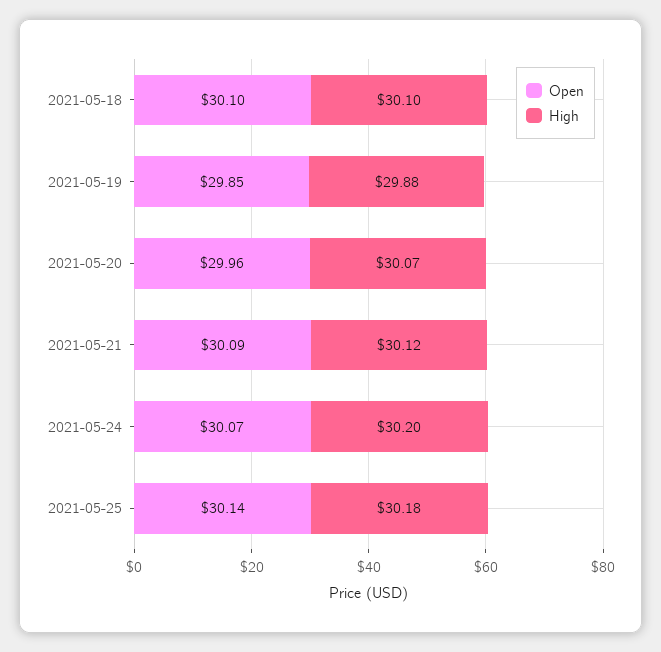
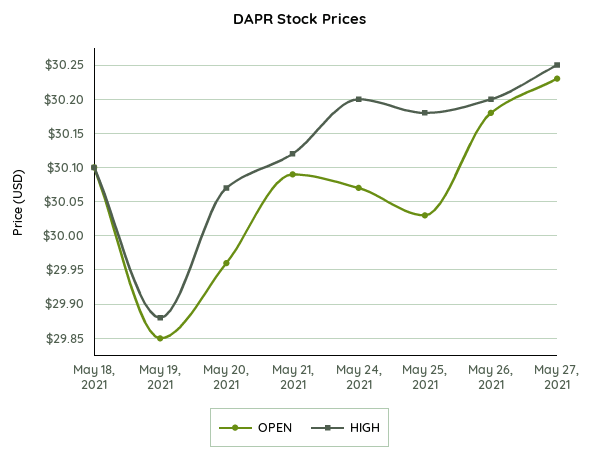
Open, 2021-05-25: 30.14 -> 30.03
Open, May 26, 2021: none -> 30.18
High, May 26, 2021: none -> 30.2
Open, May 27, 2021: none -> 30.23
High, May 27, 2021: none -> 30.25

